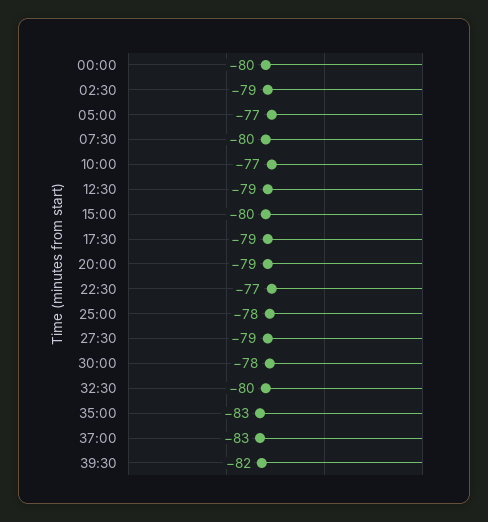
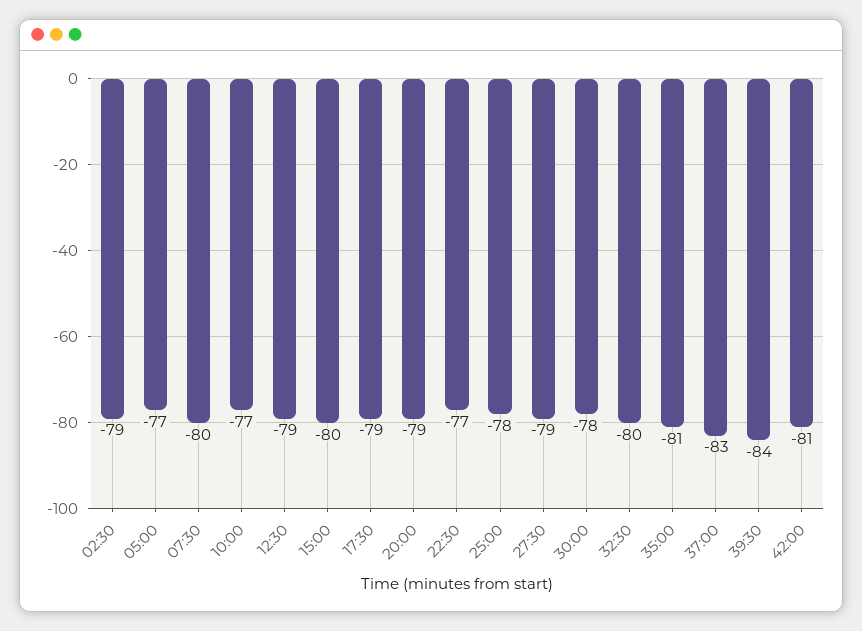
00:00: -80 -> none
35:00: -83 -> -81
39:30: -82 -> -84
42:00: none -> -81

